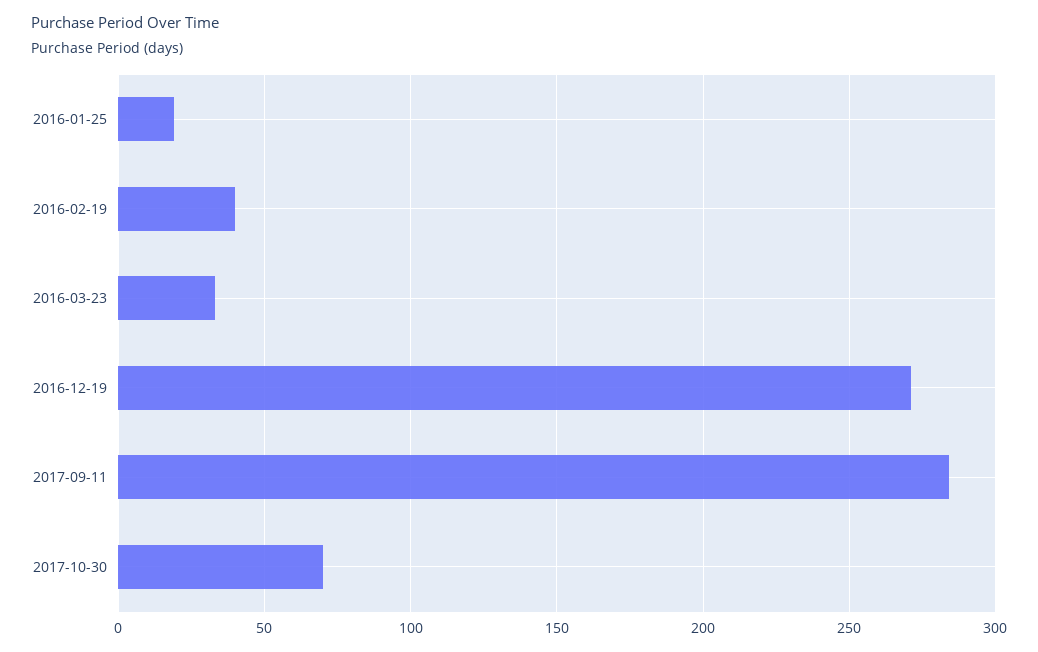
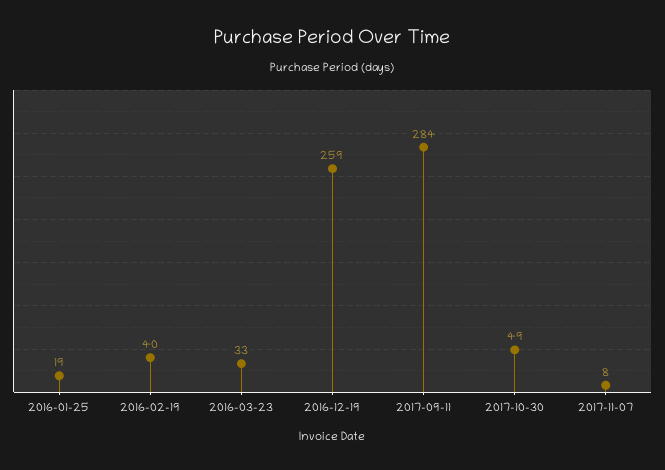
2016-12-19: 270 -> 259
2017-10-30: 70 -> 49
2017-11-07: none -> 8

